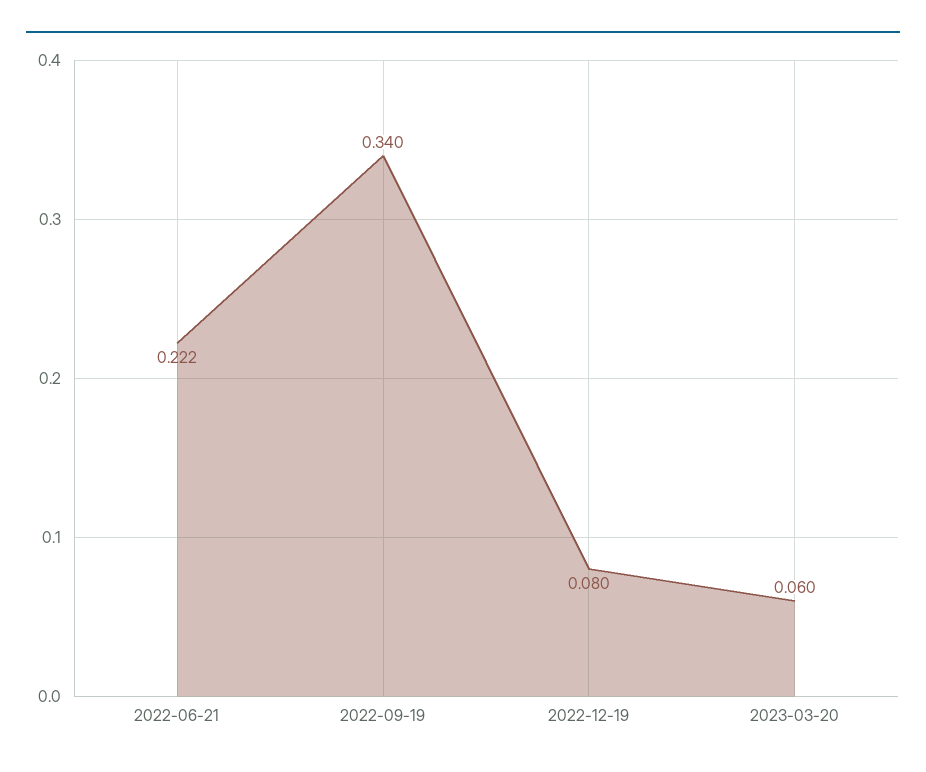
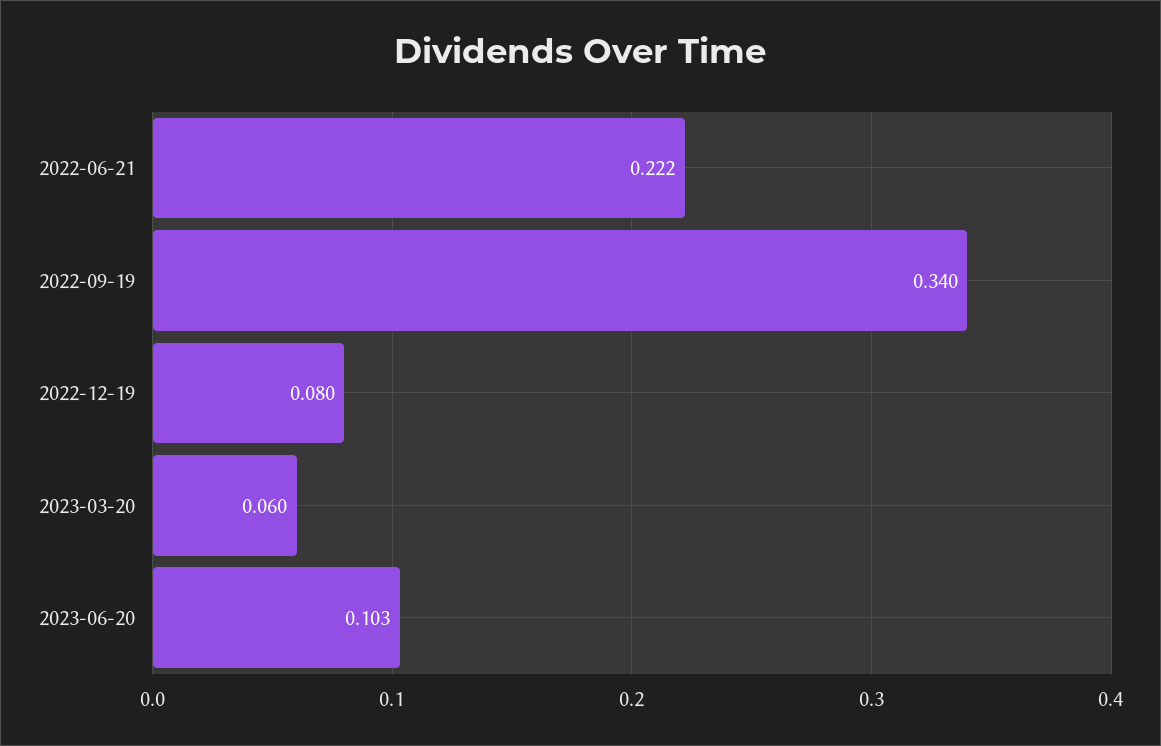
2023-06-20: none -> 0.103

